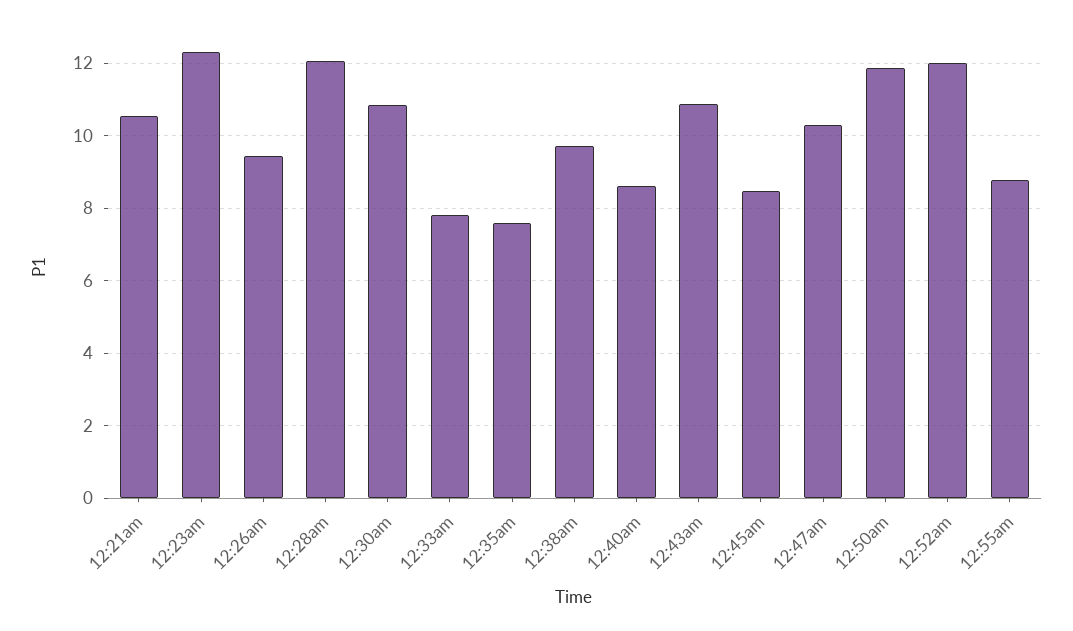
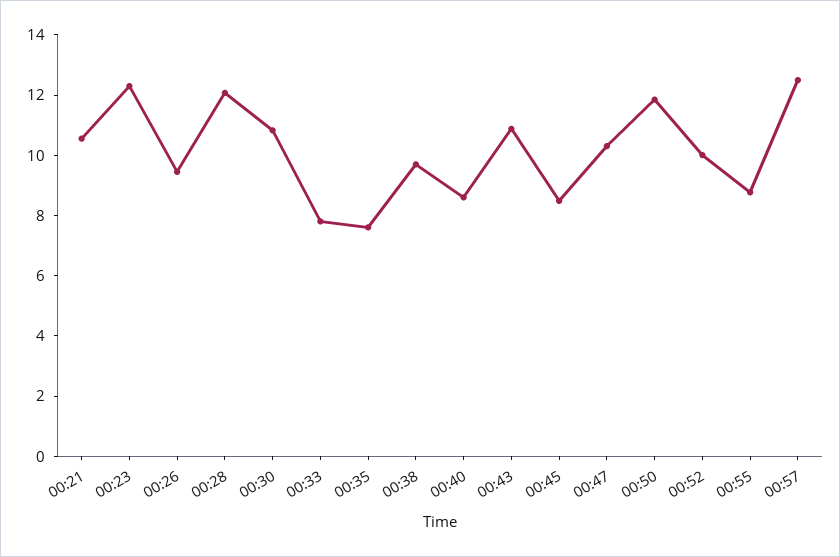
12:52am: 12 -> 10
00:57: none -> 12.5

